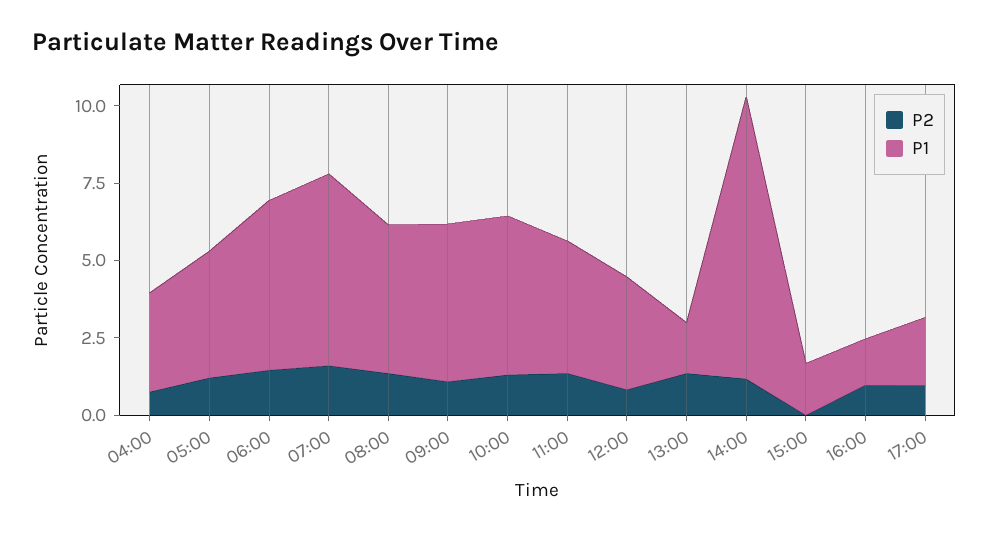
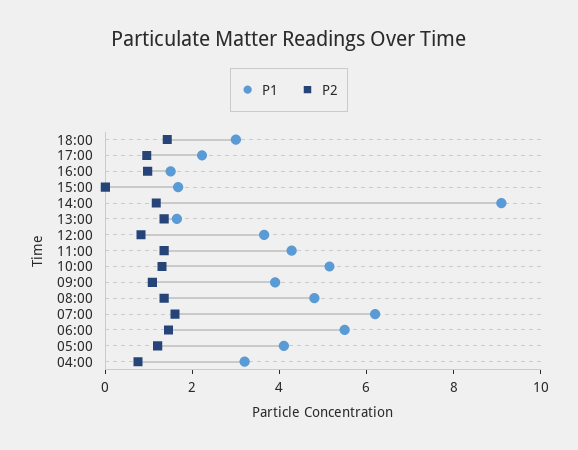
P1, 09:00: 5 -> 4
P1, 18:00: none -> 3
P2, 18:00: none -> 1.5

